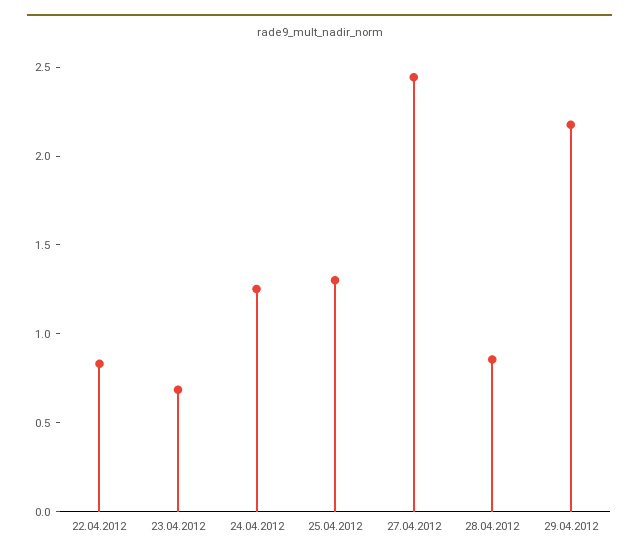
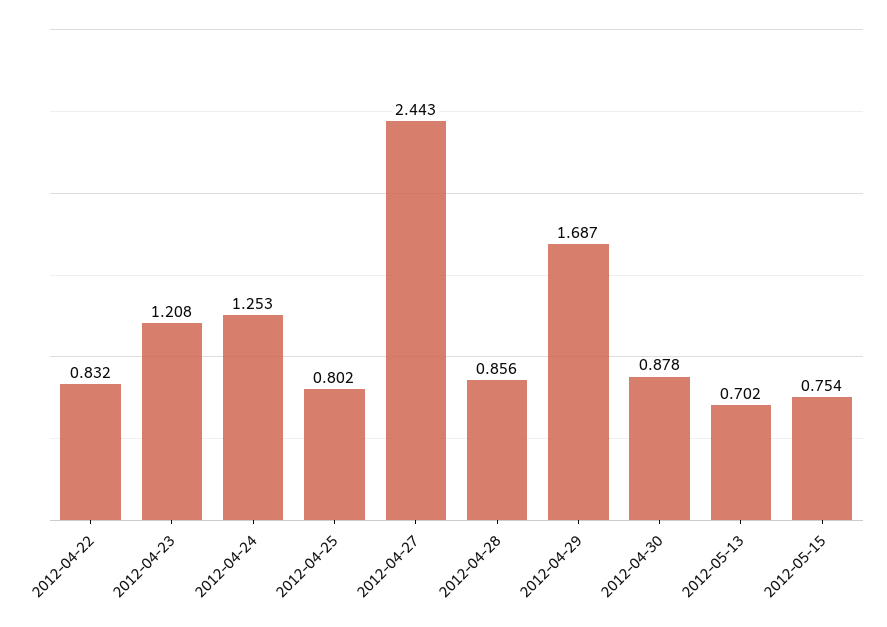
23.04.2012: 0.7 -> 1.208
25.04.2012: 1.3 -> 0.802
29.04.2012: 2.2 -> 1.687
2012-04-30: none -> 0.878
2012-05-13: none -> 0.702
2012-05-15: none -> 0.754

